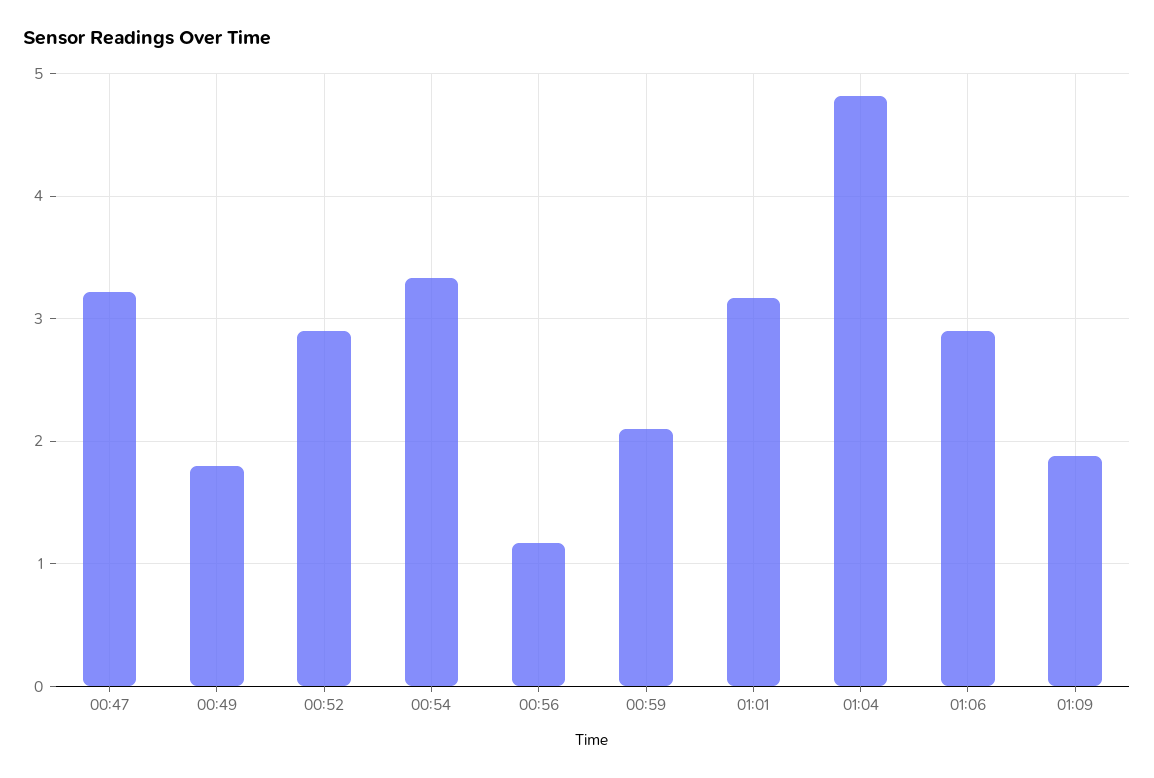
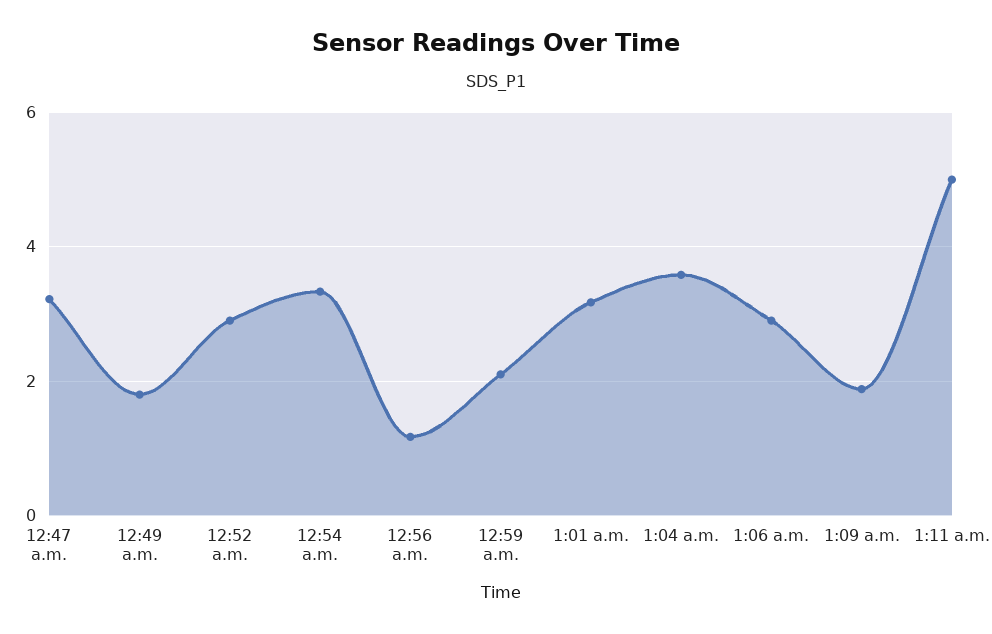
01:04: 4.8 -> 3.6
1:11 a.m.: none -> 5

